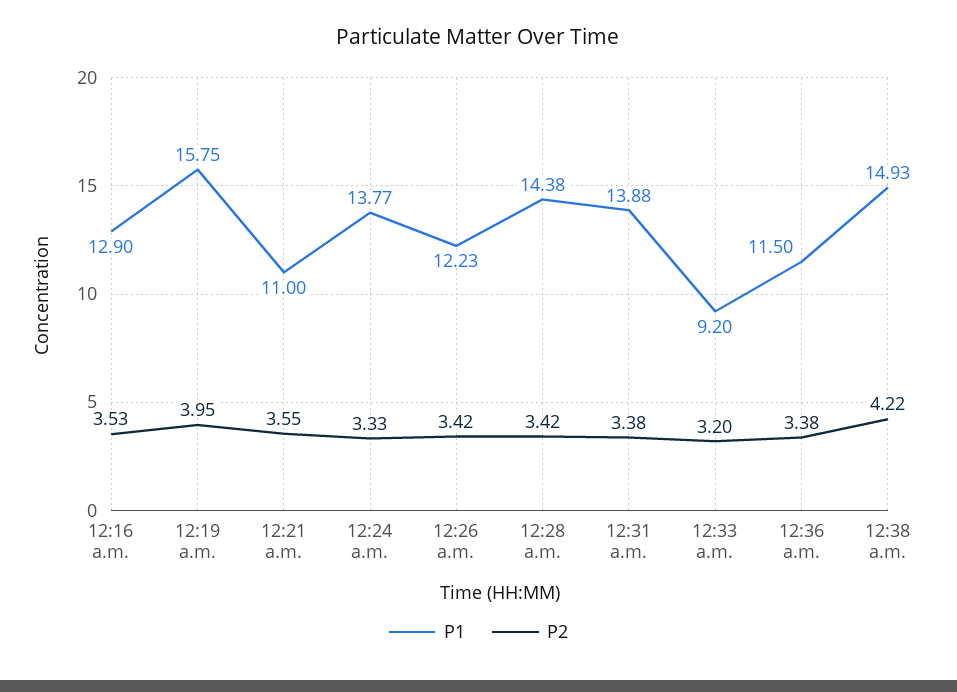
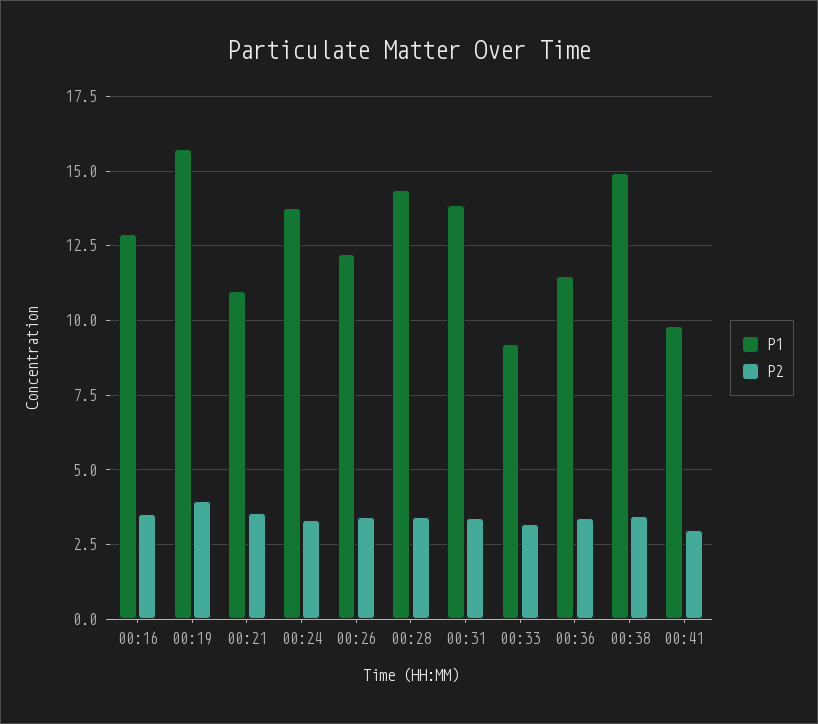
P2, 12:38 a.m.: 4.22 -> 3.5
P1, 00:41: none -> 9.75
P2, 00:41: none -> 3

